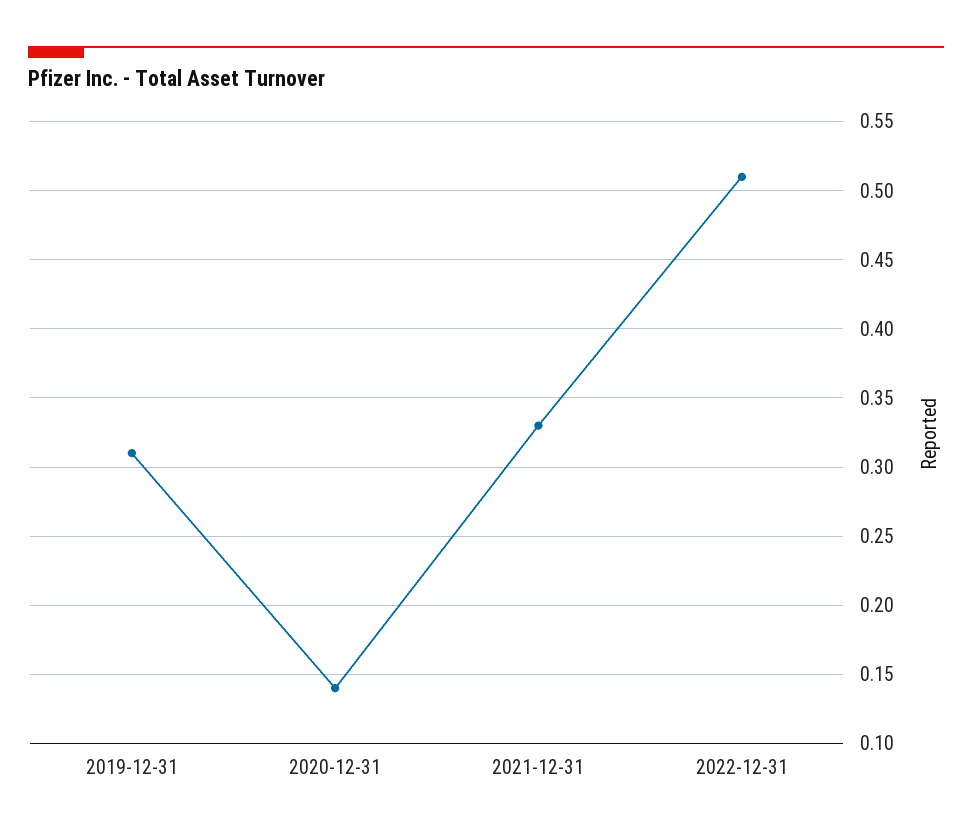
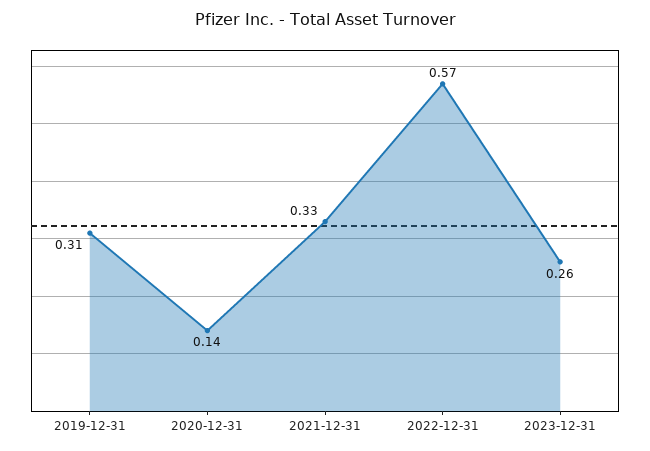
2022-12-31: 0.51 -> 0.57
2023-12-31: none -> 0.26

